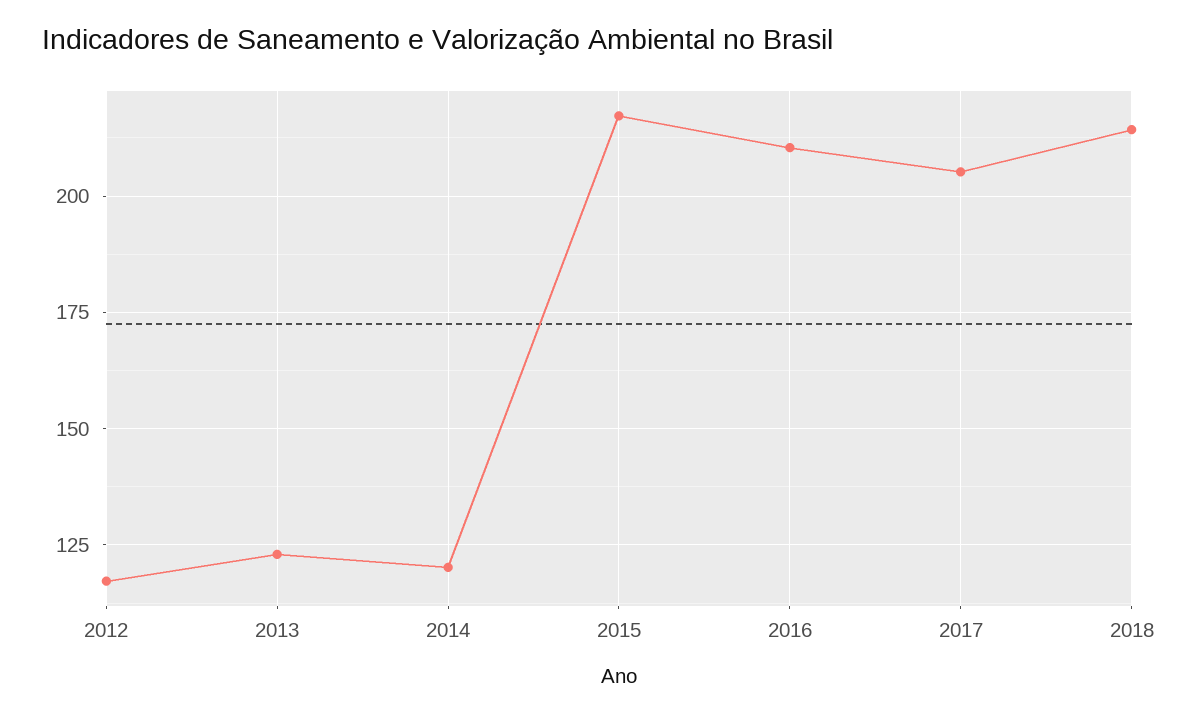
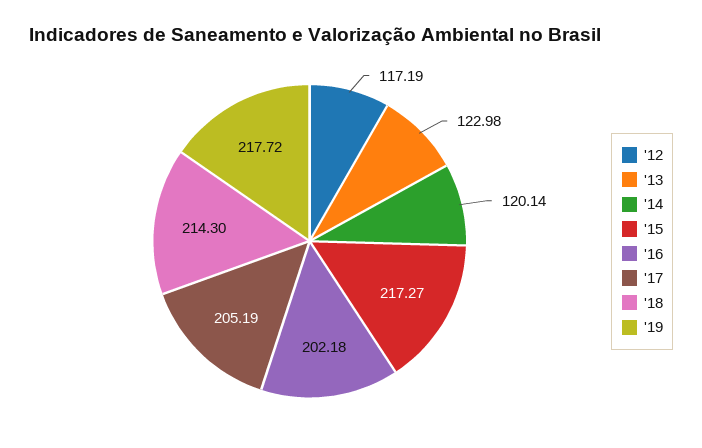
2016: 210 -> 202.18
'19: none -> 217.72

